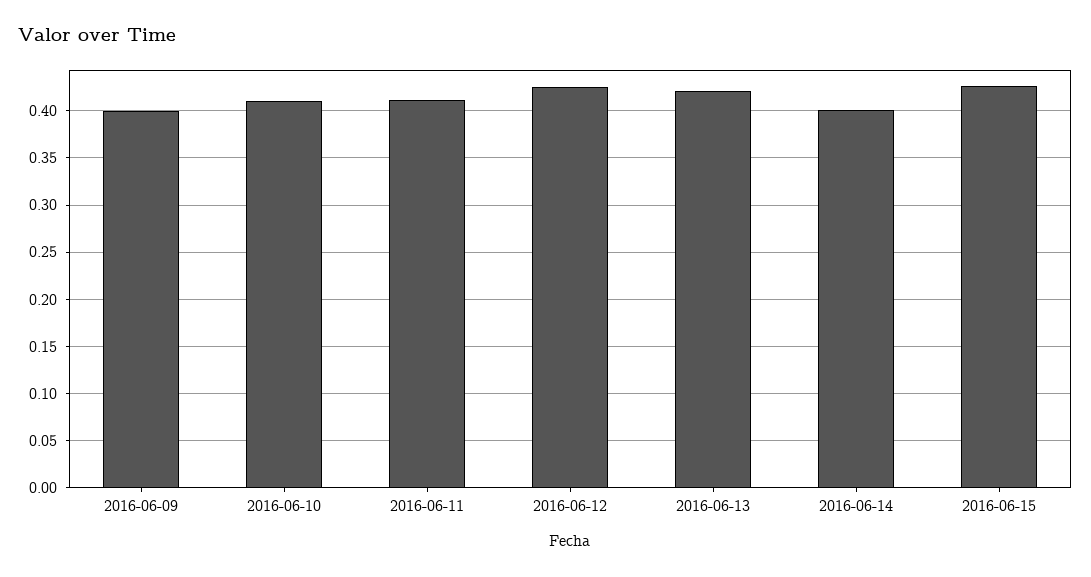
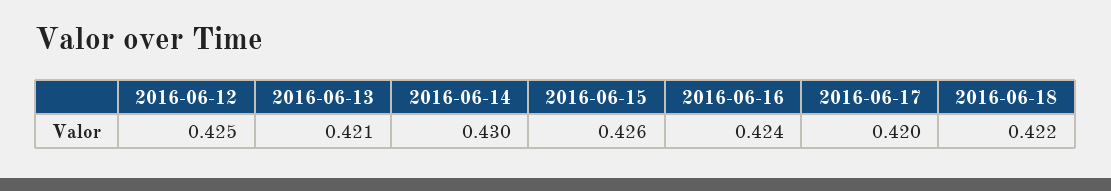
2016-06-09: 0.4 -> none
2016-06-10: 0.41 -> none
2016-06-11: 0.41 -> none
2016-06-14: 0.4 -> 0.43
2016-06-16: none -> 0.424
2016-06-17: none -> 0.42
2016-06-18: none -> 0.422

